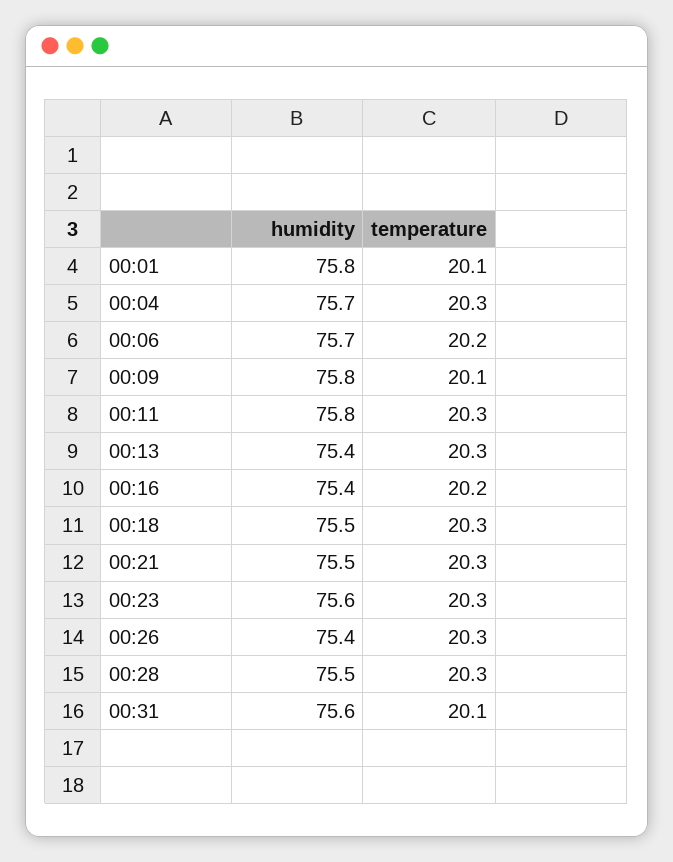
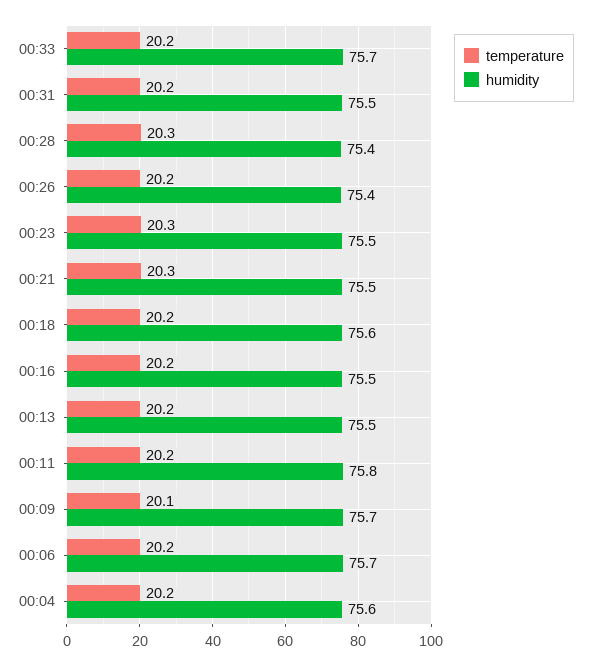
humidity, 00:01: 75.8 -> none
temperature, 00:01: 20.1 -> none
humidity, 00:04: 75.7 -> 75.6
temperature, 00:04: 20.3 -> 20.2
humidity, 00:09: 75.8 -> 75.7
temperature, 00:11: 20.3 -> 20.2
humidity, 00:13: 75.4 -> 75.5
temperature, 00:13: 20.3 -> 20.2
humidity, 00:16: 75.4 -> 75.5
humidity, 00:18: 75.5 -> 75.6
temperature, 00:18: 20.3 -> 20.2
humidity, 00:23: 75.6 -> 75.5
temperature, 00:26: 20.3 -> 20.2
humidity, 00:28: 75.5 -> 75.4
humidity, 00:31: 75.6 -> 75.5
temperature, 00:31: 20.1 -> 20.2
temperature, 00:33: none -> 20.2
humidity, 00:33: none -> 75.7

